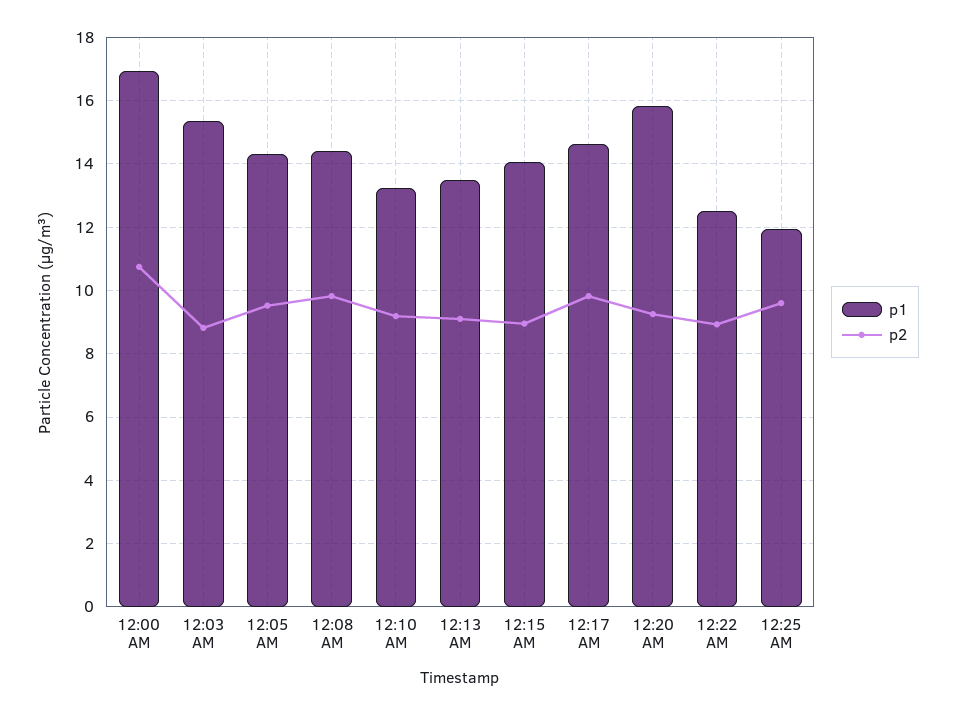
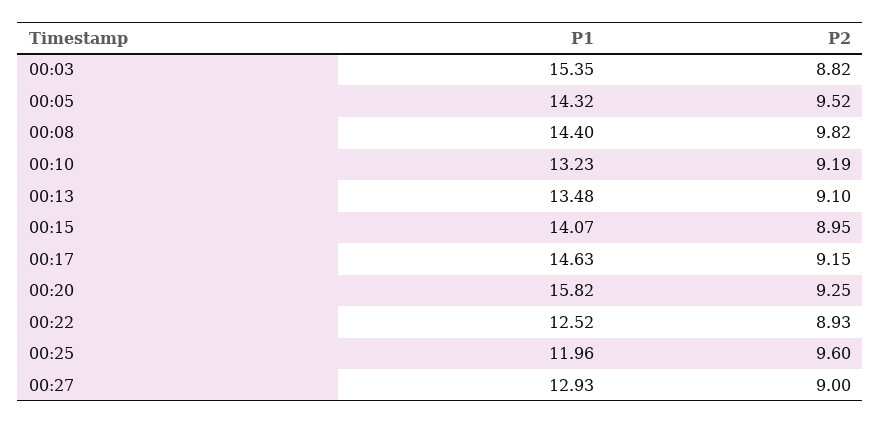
p1, 12:00 AM: 17 -> none
p2, 12:00 AM: 10.8 -> none
p2, 12:17 AM: 9.8 -> 9.15
p1, 00:27: none -> 12.93
p2, 00:27: none -> 9

